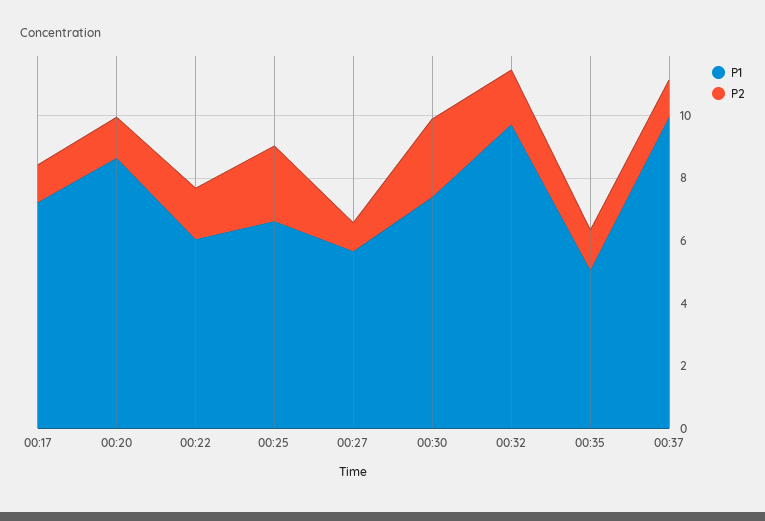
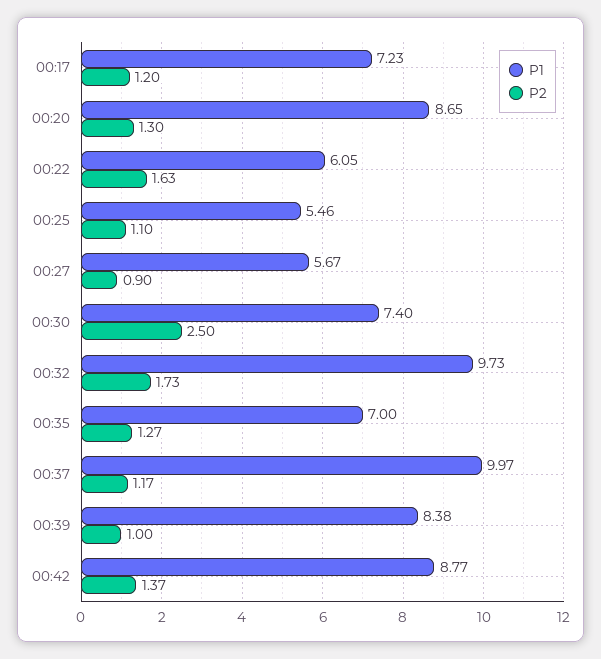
P1, 00:25: 6.5 -> 5.46
P2, 00:25: 2.5 -> 1.1
P1, 00:35: 5 -> 7
P1, 00:39: none -> 8.38
P2, 00:39: none -> 1
P1, 00:42: none -> 8.77
P2, 00:42: none -> 1.37

